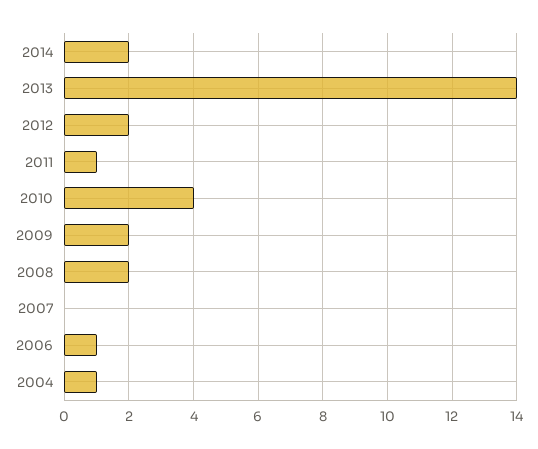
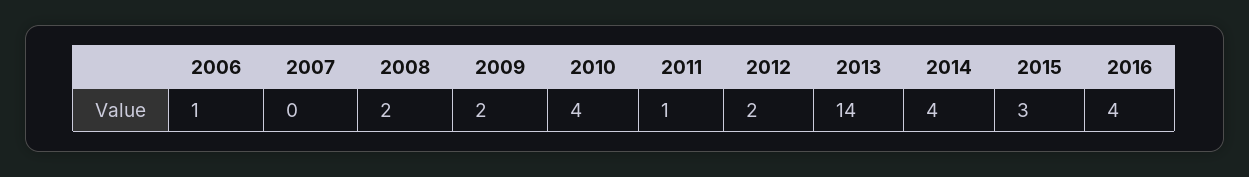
2014: 2 -> 4
2004: 1 -> none
2015: none -> 3
2016: none -> 4

